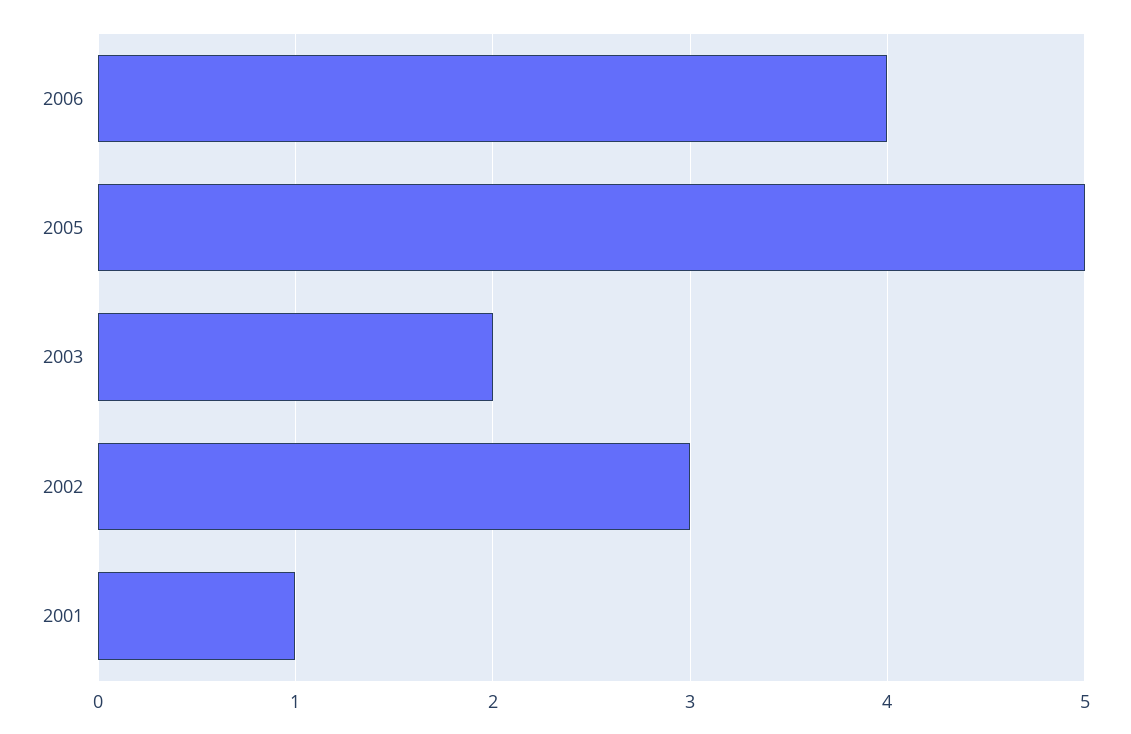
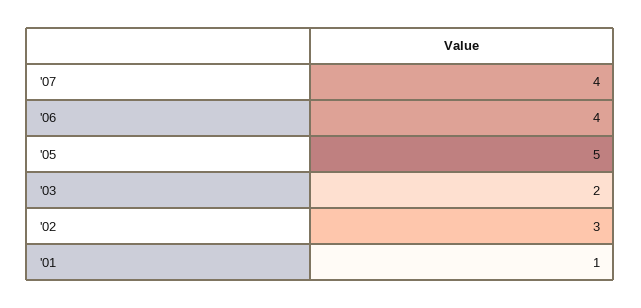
'07: none -> 4

